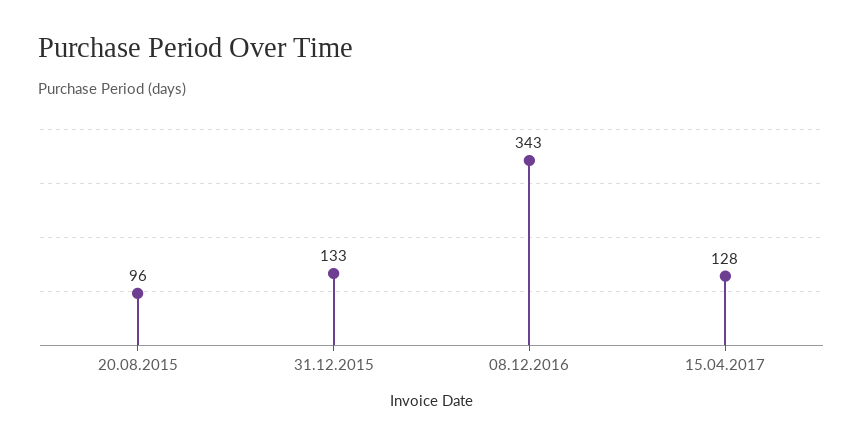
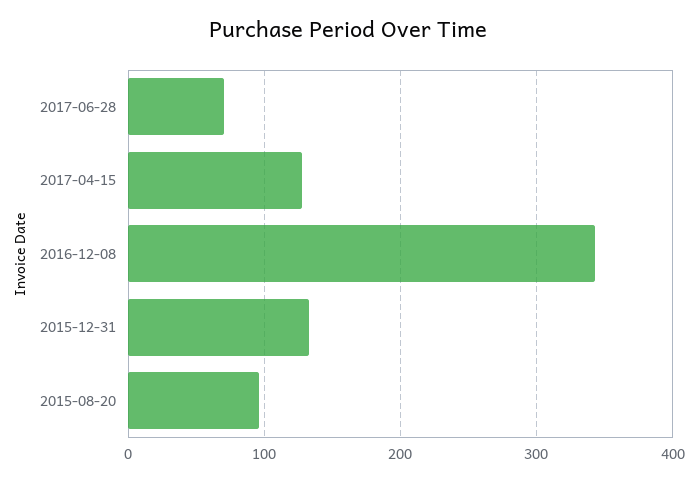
2017-06-28: none -> 70

